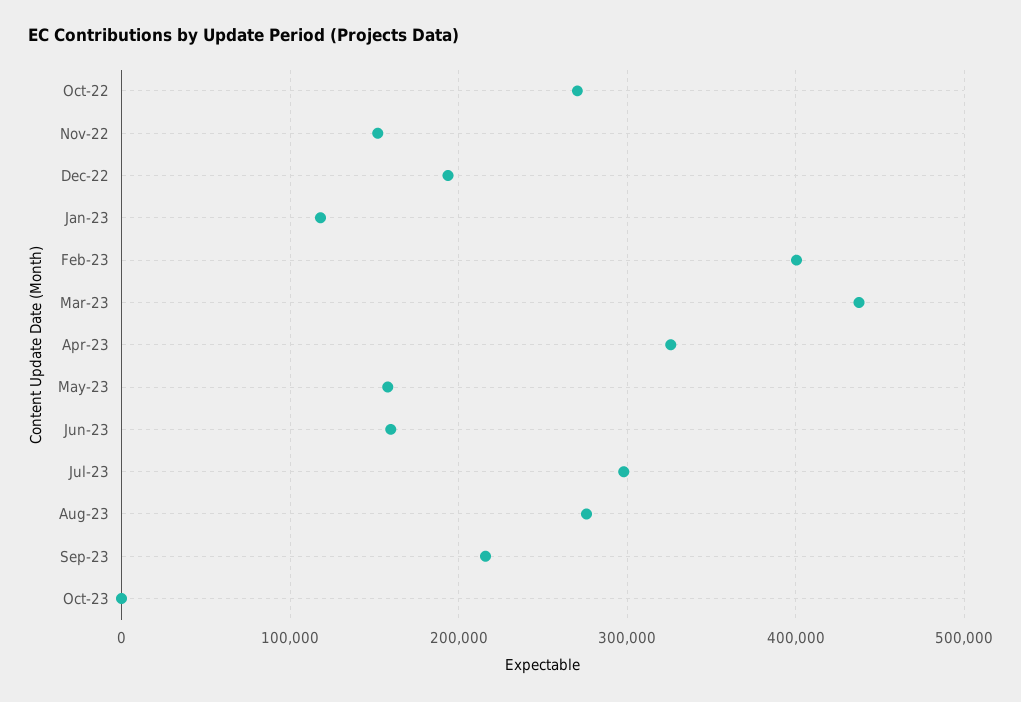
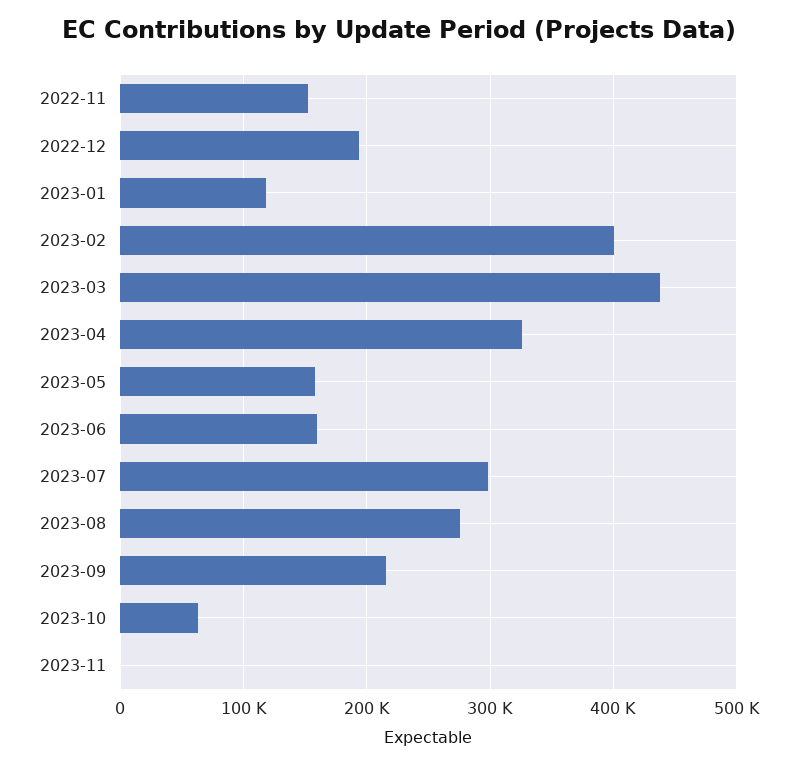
Oct-22: 270000 -> none
Oct-23: 0 -> 60000
2023-11: none -> 0

